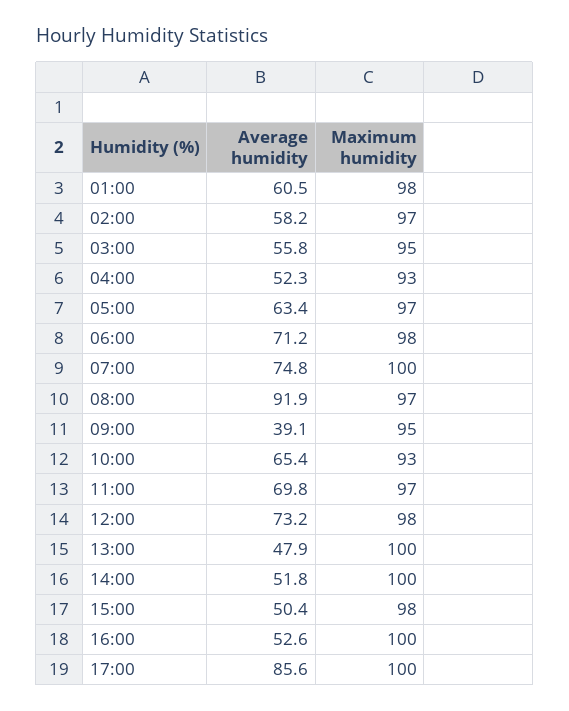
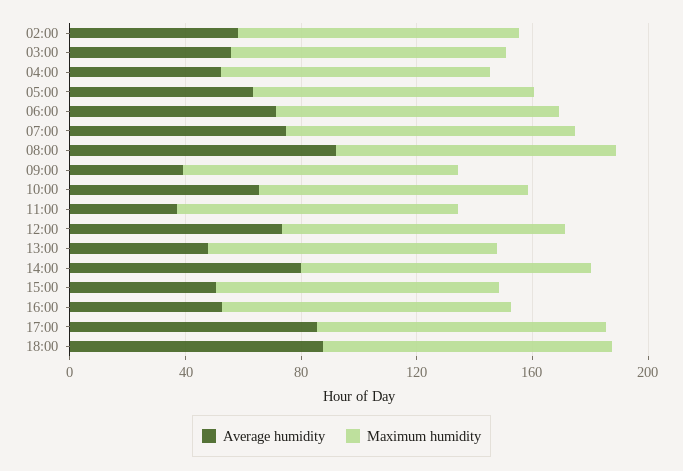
Average humidity, 01:00: 60.5 -> none
Maximum humidity, 01:00: 98 -> none
Average humidity, 11:00: 69.8 -> 40
Average humidity, 14:00: 51.8 -> 80
Average humidity, 18:00: none -> 90
Maximum humidity, 18:00: none -> 100

